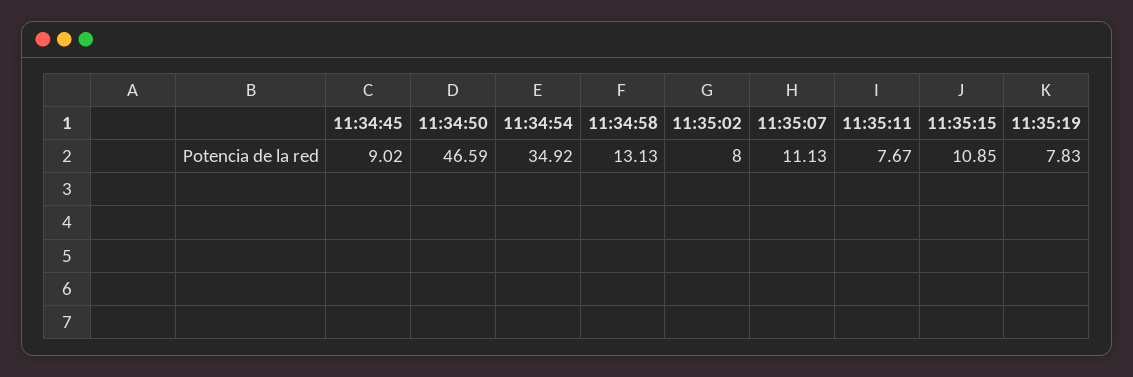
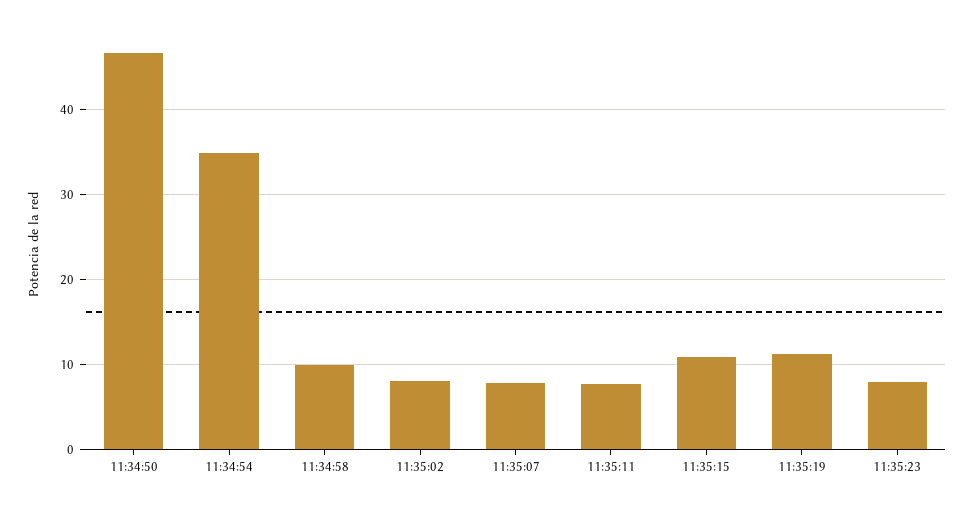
11:34:45: 9.02 -> none
11:34:58: 13.13 -> 10
11:35:07: 11.13 -> 8
11:35:19: 7.83 -> 11
11:35:23: none -> 8

